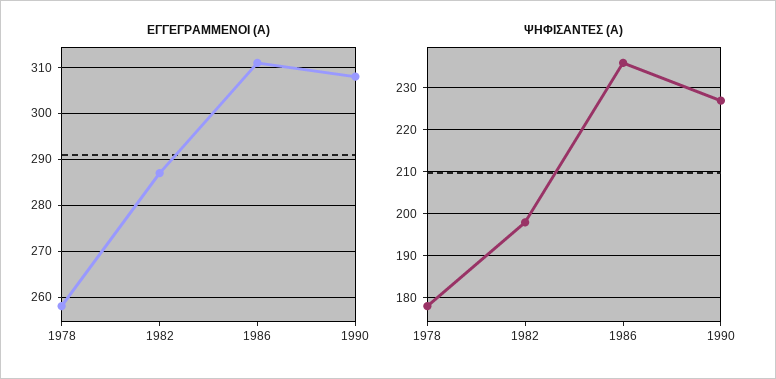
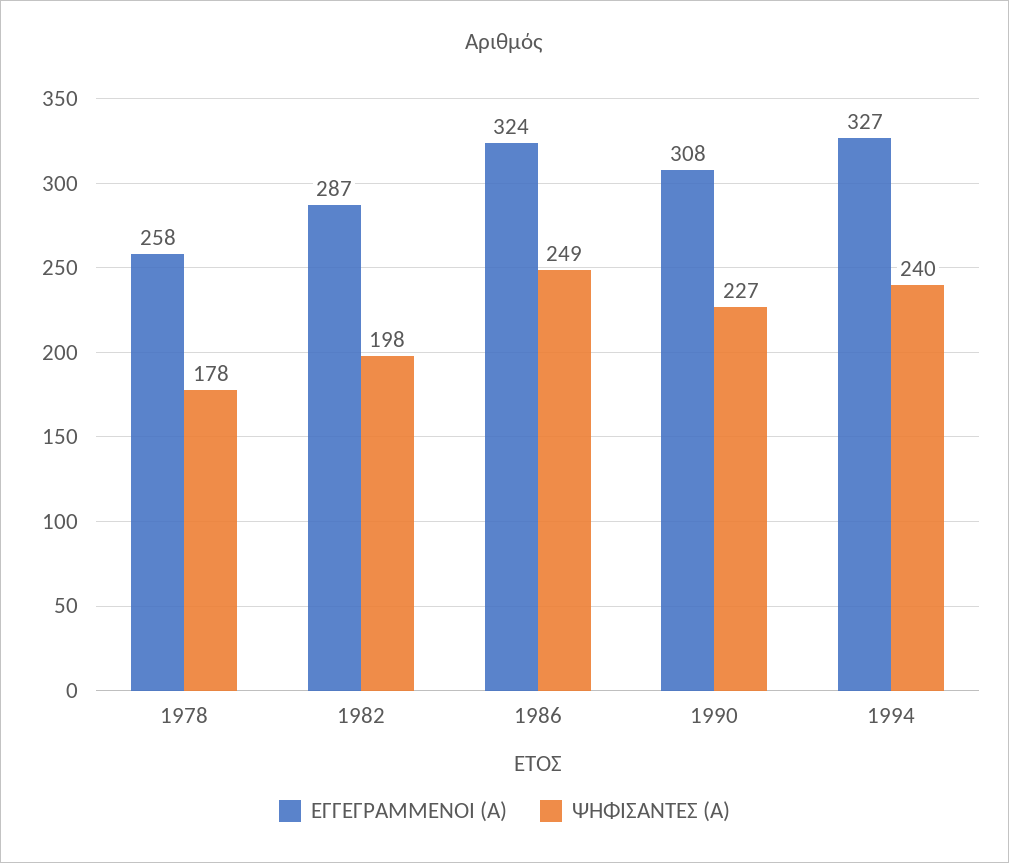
ΕΓΓΕΓΡΑΜΜΕΝΟΙ (Α), 1986: 310 -> 324
ΨΗΦΙΣΑΝΤΕΣ (Α), 1986: 235 -> 249
ΕΓΓΕΓΡΑΜΜΕΝΟΙ (Α), 1994: none -> 327
ΨΗΦΙΣΑΝΤΕΣ (Α), 1994: none -> 240

